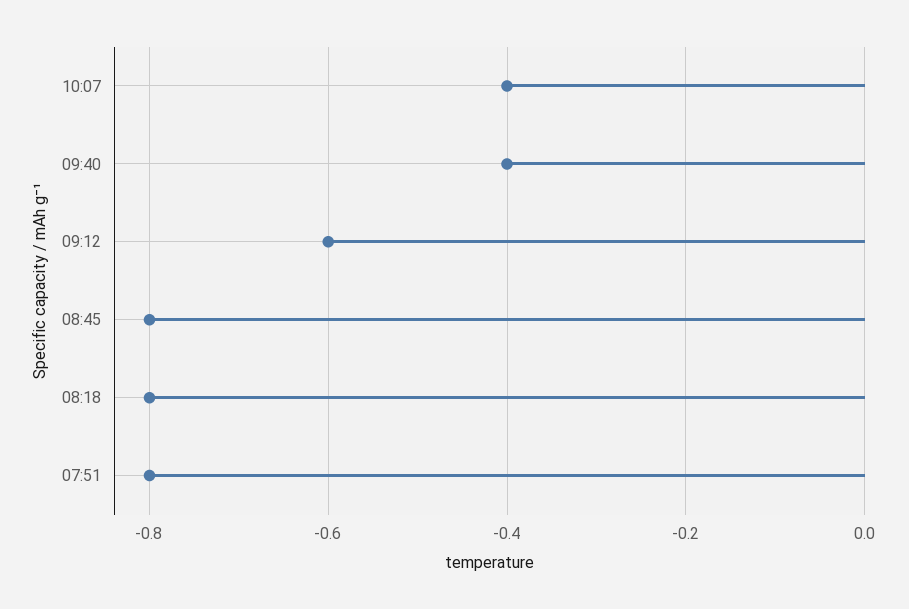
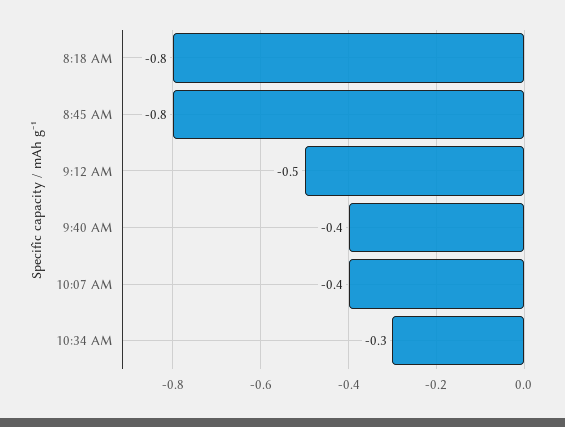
09:12: -0.6 -> -0.5
07:51: -0.8 -> none
10:34 AM: none -> -0.3

